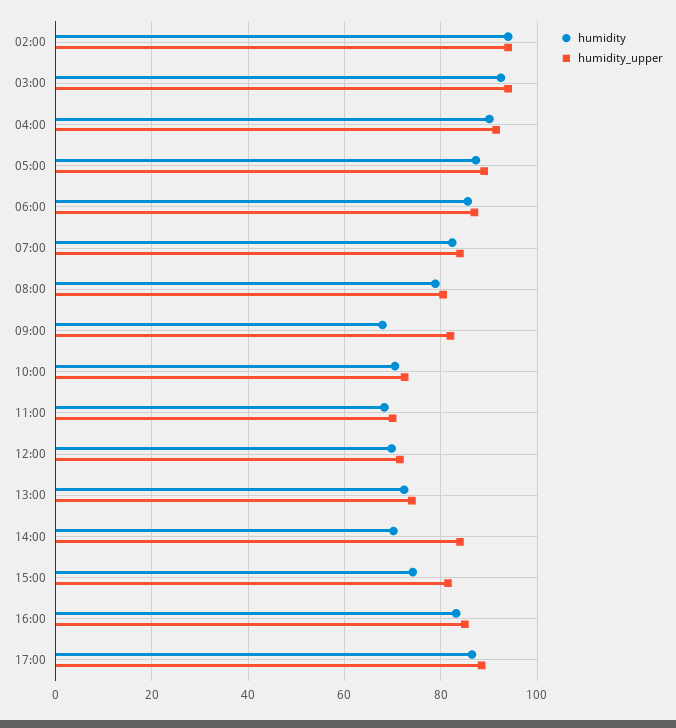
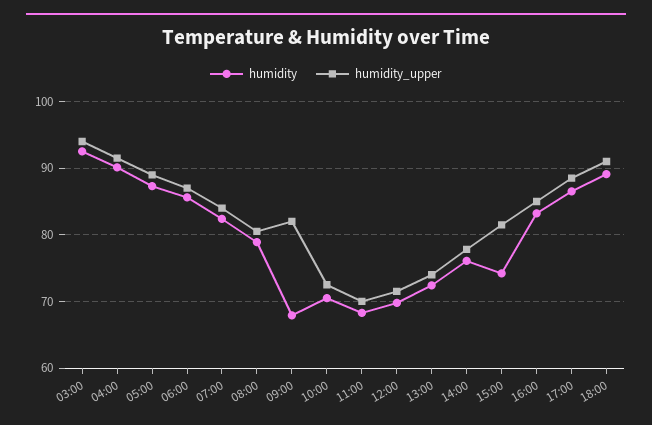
humidity, 02:00: 94 -> none
humidity_upper, 02:00: 94 -> none
humidity, 14:00: 70 -> 76
humidity_upper, 14:00: 84 -> 78
humidity, 18:00: none -> 89
humidity_upper, 18:00: none -> 91

